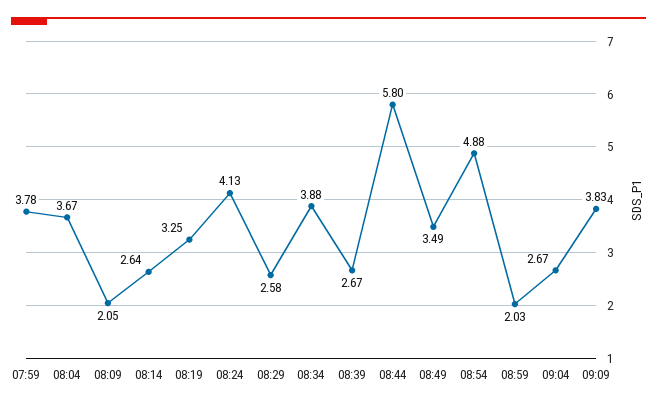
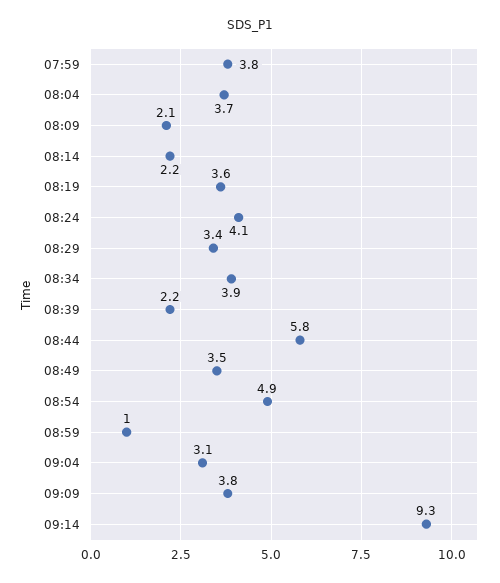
08:14: 2.64 -> 2.2
08:19: 3.25 -> 3.6
08:29: 2.58 -> 3.4
08:39: 2.67 -> 2.2
08:59: 2.03 -> 1
09:04: 2.67 -> 3.1
09:14: none -> 9.3

